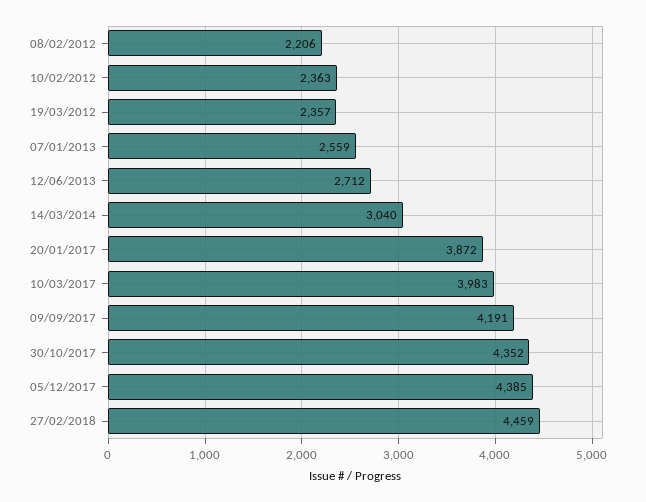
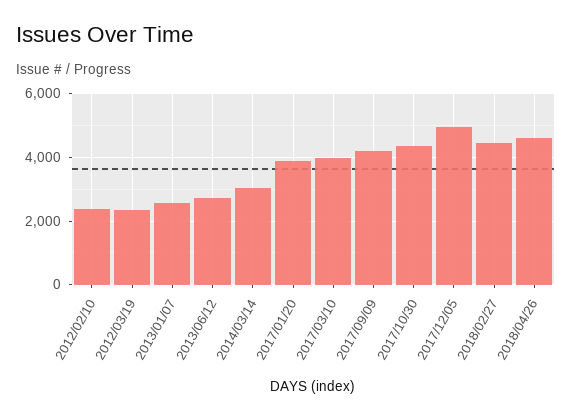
08/02/2012: 2206 -> none
05/12/2017: 4385 -> 5000
2018/04/26: none -> 4600

